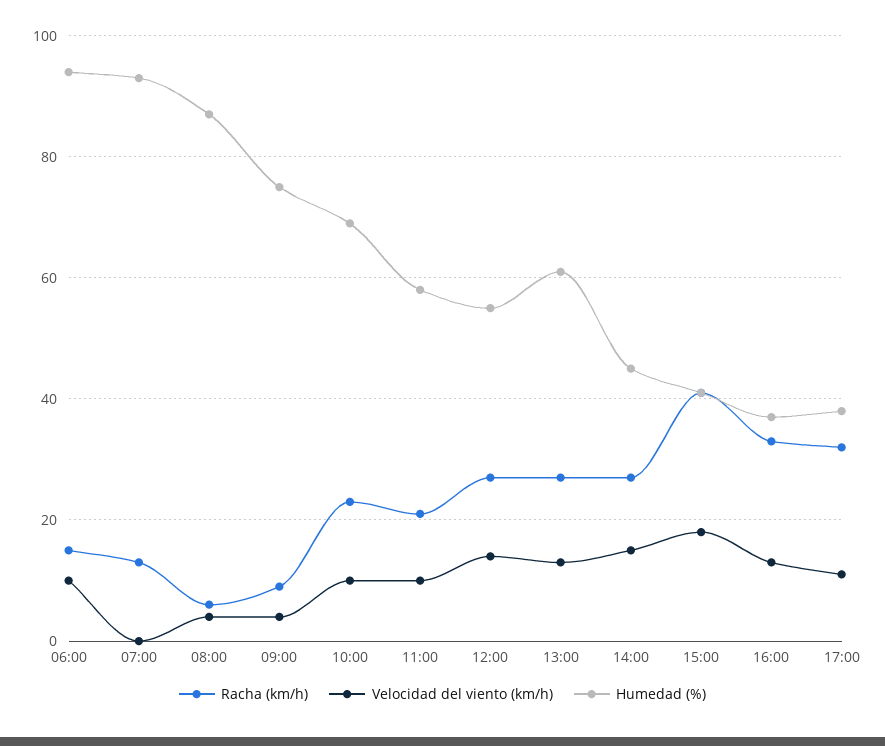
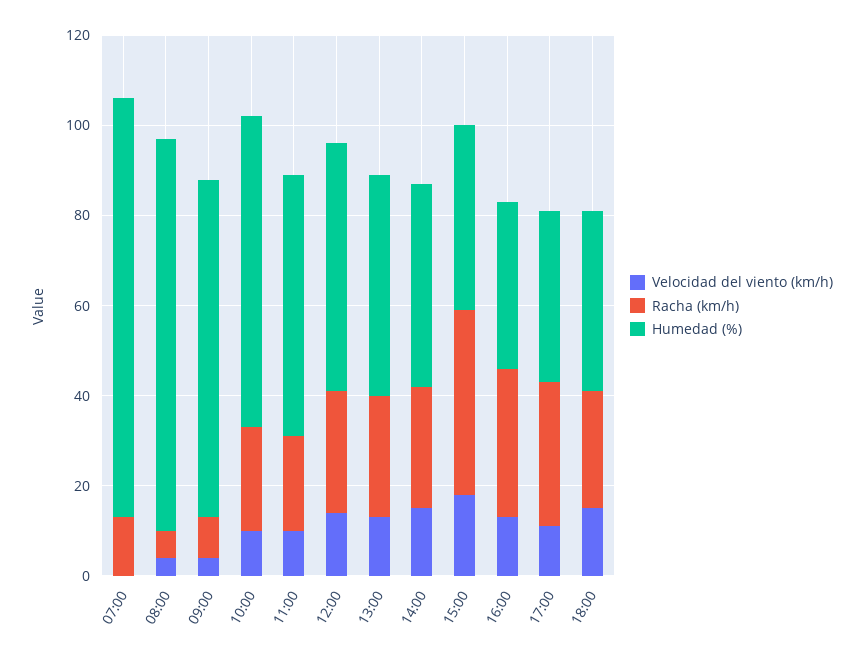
Racha (km/h), 06:00: 15 -> none
Velocidad del viento (km/h), 06:00: 10 -> none
Humedad (%), 06:00: 95 -> none
Humedad (%), 13:00: 60 -> 50
Velocidad del viento (km/h), 18:00: none -> 15
Racha (km/h), 18:00: none -> 25
Humedad (%), 18:00: none -> 40

